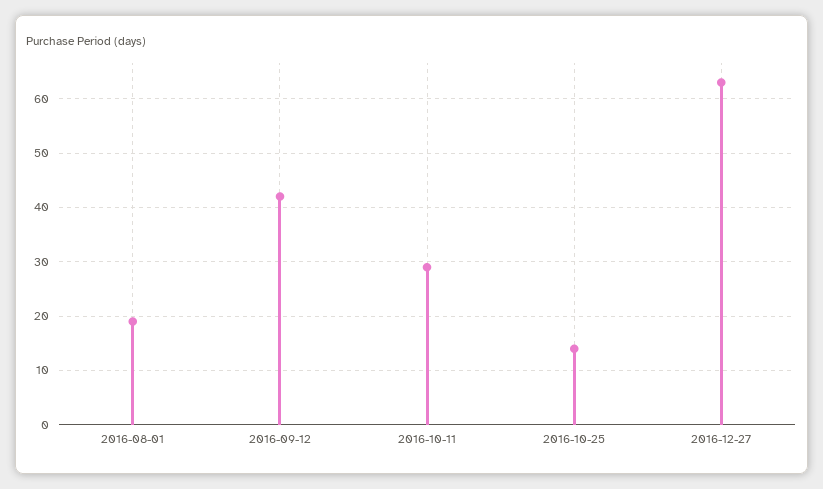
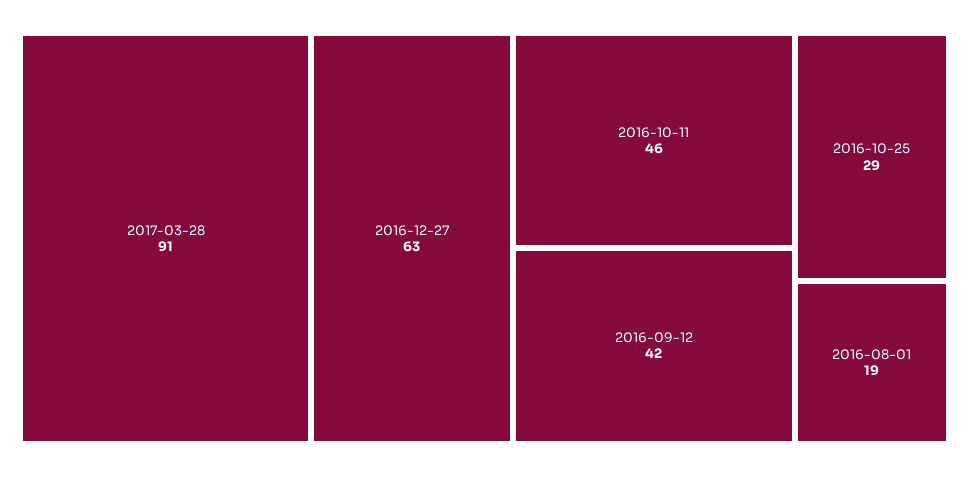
2016-10-11: 30 -> 46
2016-10-25: 15 -> 29
2017-03-28: none -> 91

